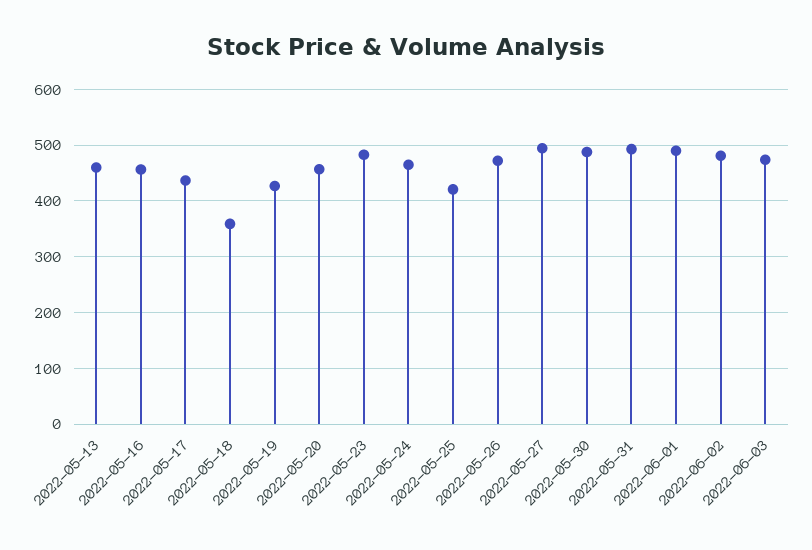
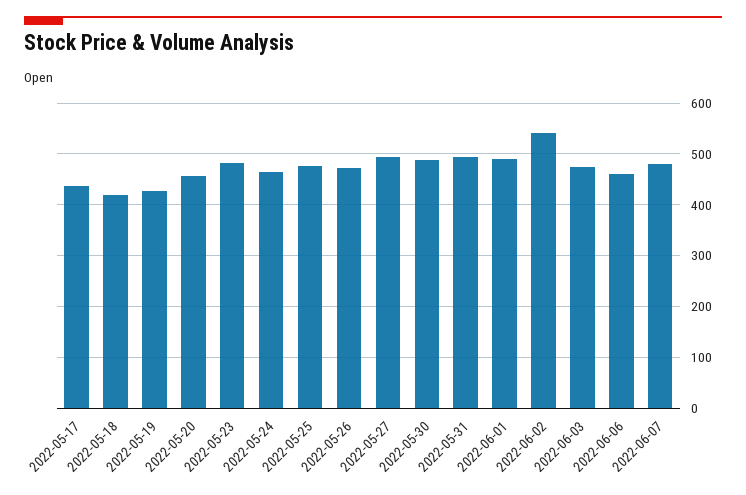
2022-05-13: 460 -> none
2022-05-16: 460 -> none
2022-05-18: 360 -> 420
2022-05-25: 420 -> 480
2022-06-02: 480 -> 540
2022-06-06: none -> 460
2022-06-07: none -> 480

